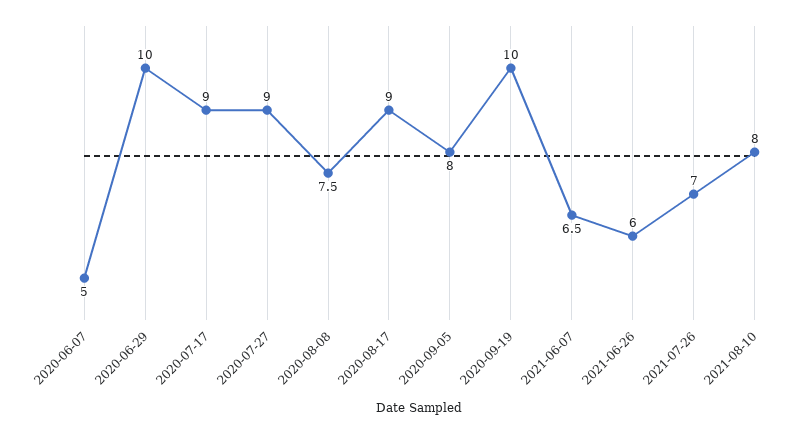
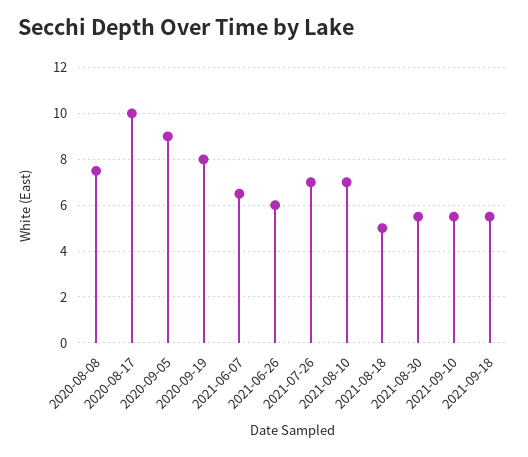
2020-06-07: 5 -> none
2020-06-29: 10 -> none
2020-07-17: 9 -> none
2020-07-27: 9 -> none
2020-08-17: 9 -> 10
2020-09-05: 8 -> 9
2020-09-19: 10 -> 8
2021-08-10: 8 -> 7
2021-08-18: none -> 5
2021-08-30: none -> 5.5
2021-09-10: none -> 5.5
2021-09-18: none -> 5.5

